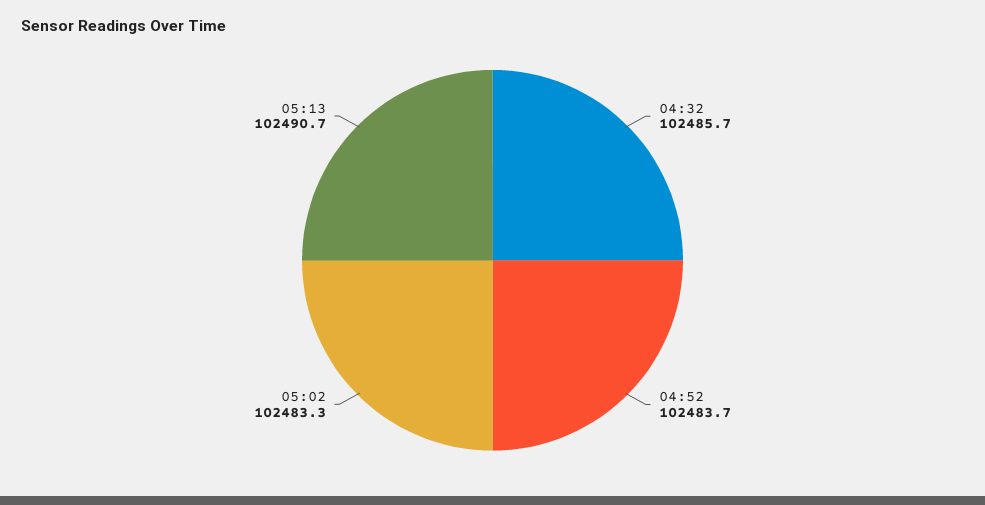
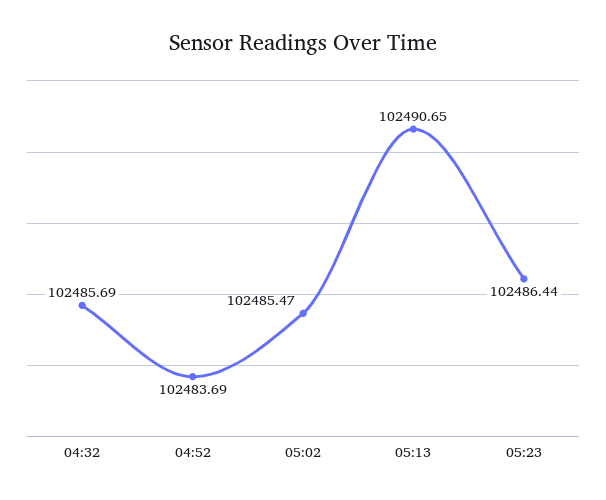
05:02: 102483.3 -> 102485.47
05:23: none -> 102486.44

